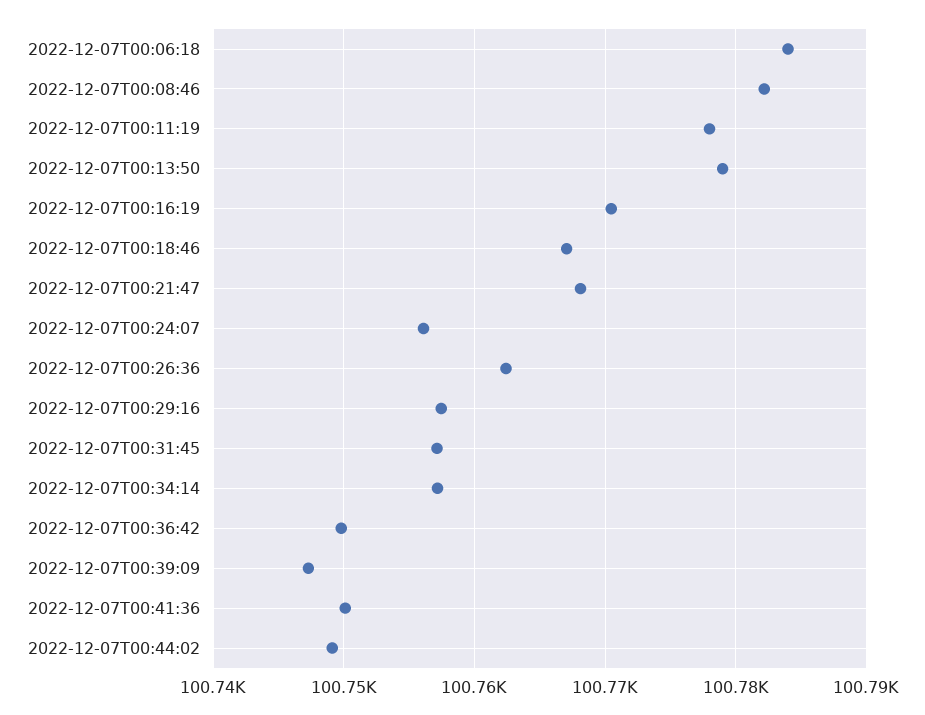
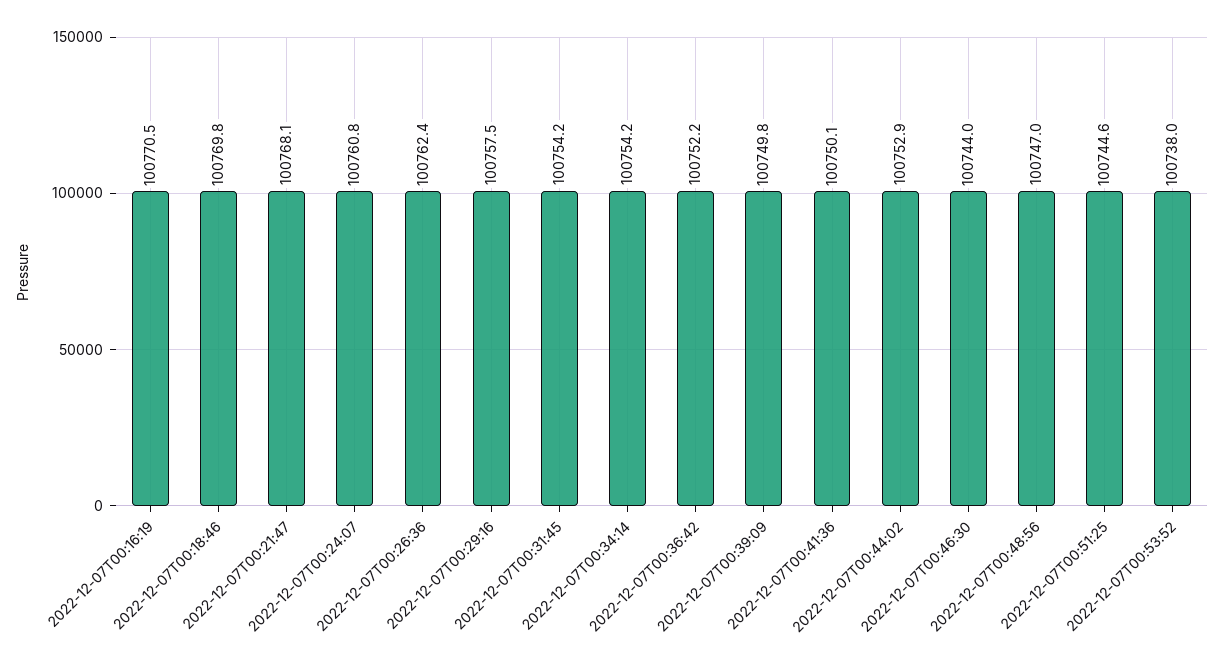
2022-12-07T00:06:18: 100784 -> none
2022-12-07T00:08:46: 100782 -> none
2022-12-07T00:11:19: 100778 -> none
2022-12-07T00:13:50: 100779 -> none
2022-12-07T00:18:46: 100767 -> 100769.8
2022-12-07T00:24:07: 100756 -> 100760.8
2022-12-07T00:31:45: 100757 -> 100754.2
2022-12-07T00:34:14: 100757 -> 100754.2
2022-12-07T00:36:42: 100750 -> 100752.2
2022-12-07T00:39:09: 100747 -> 100749.8
2022-12-07T00:44:02: 100749 -> 100752.9
2022-12-07T00:46:30: none -> 100744
2022-12-07T00:48:56: none -> 100747
2022-12-07T00:51:25: none -> 100744.6
2022-12-07T00:53:52: none -> 100738

